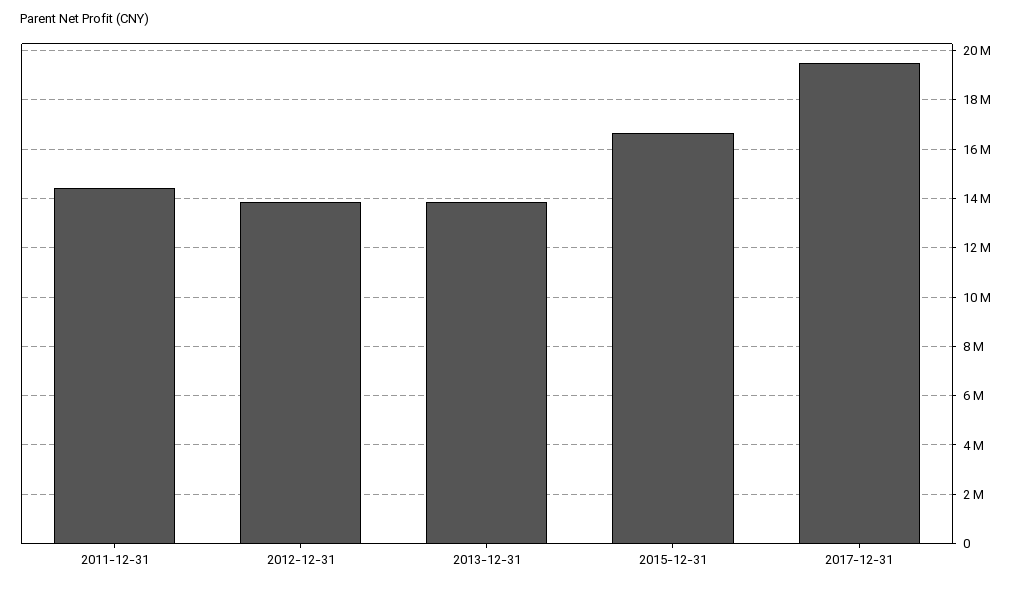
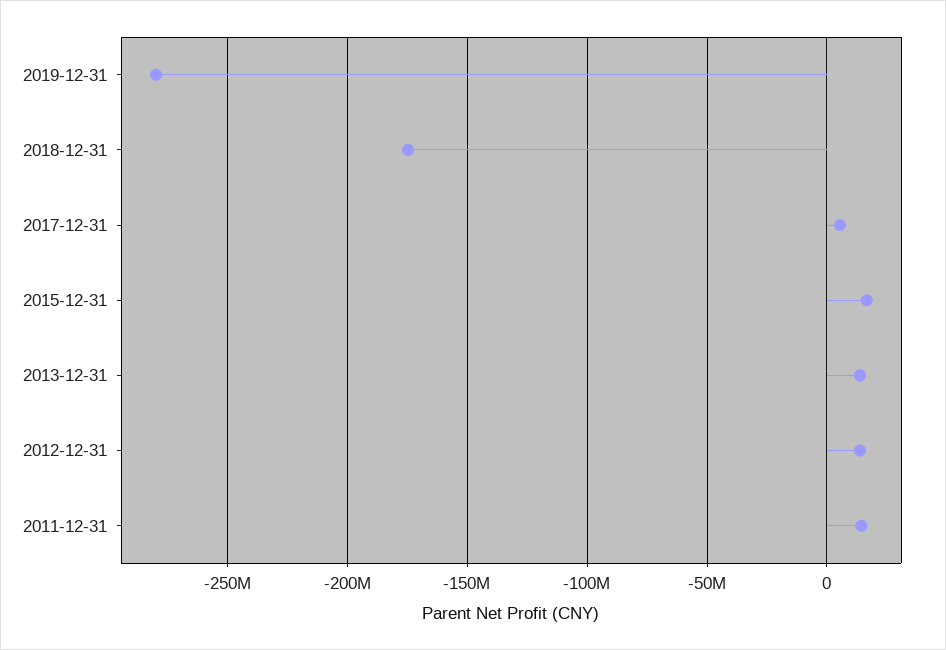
2017-12-31: 19500000 -> 5000000
2019-12-31: none -> -280000000
2018-12-31: none -> -175000000

